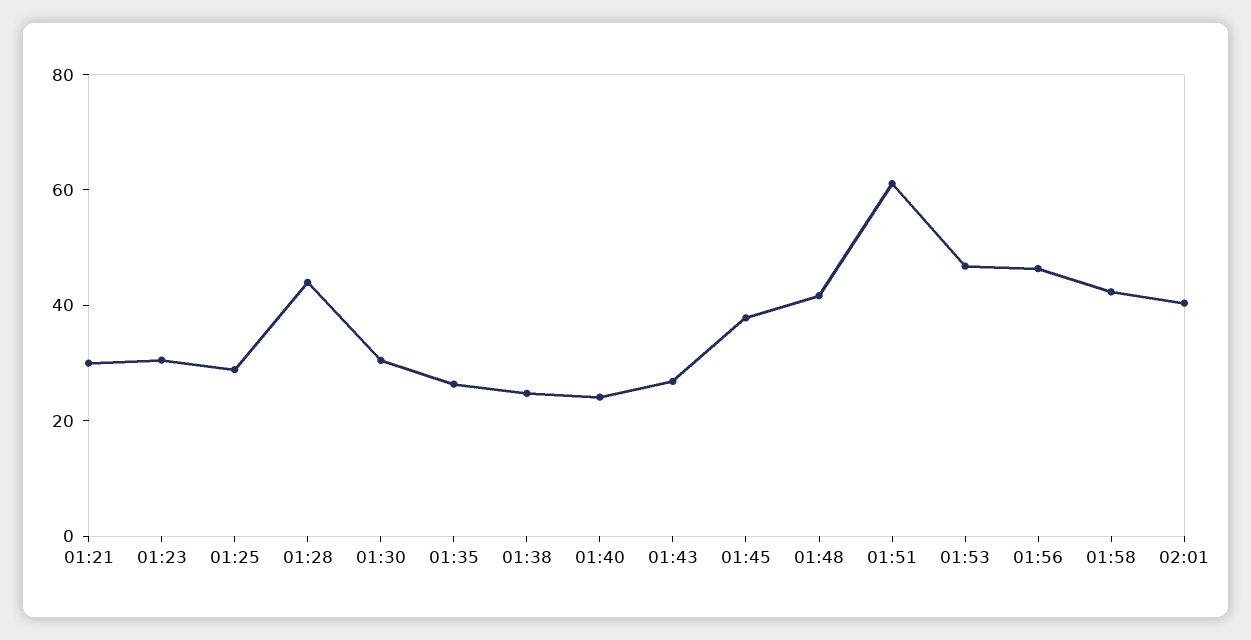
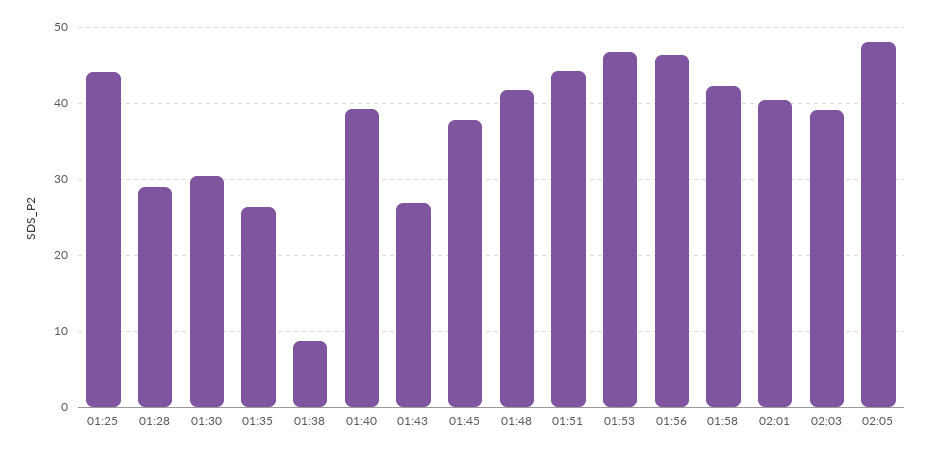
01:21: 30 -> none
01:23: 30 -> none
01:25: 30 -> 44
01:28: 45 -> 29
01:38: 25 -> 9
01:40: 25 -> 39
01:51: 60 -> 44
02:03: none -> 39
02:05: none -> 48

